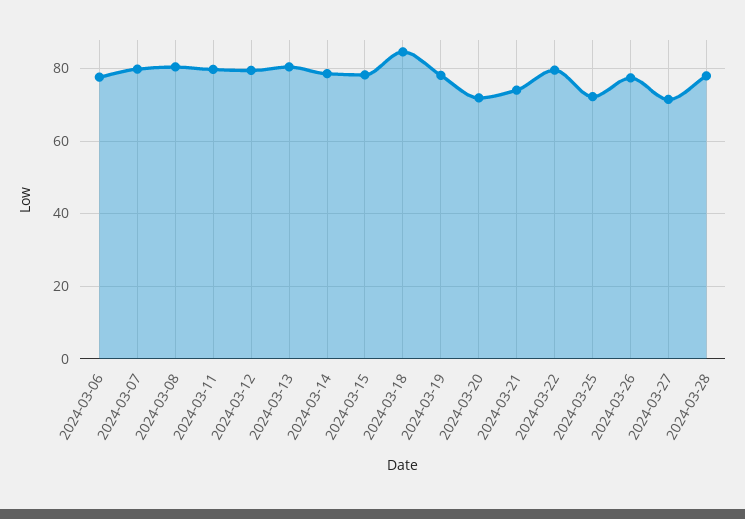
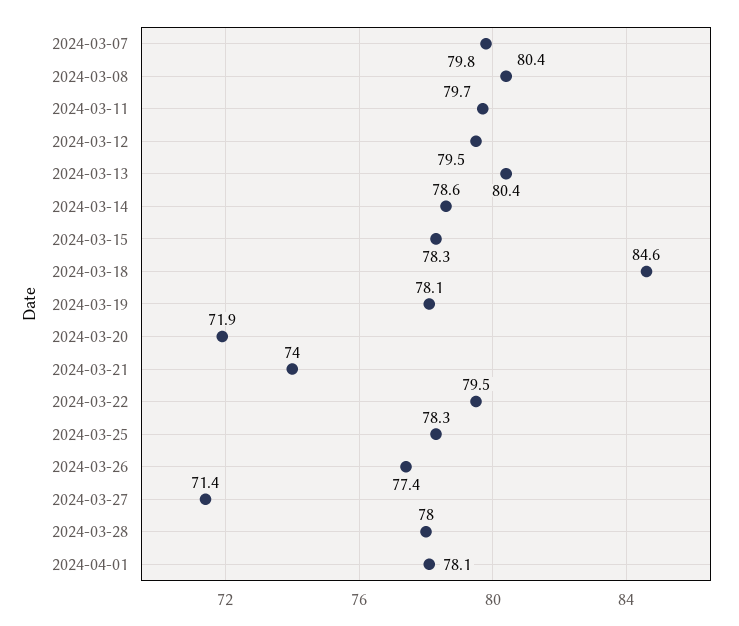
2024-03-06: 78 -> none
2024-03-25: 72 -> 78.3
2024-04-01: none -> 78.1

